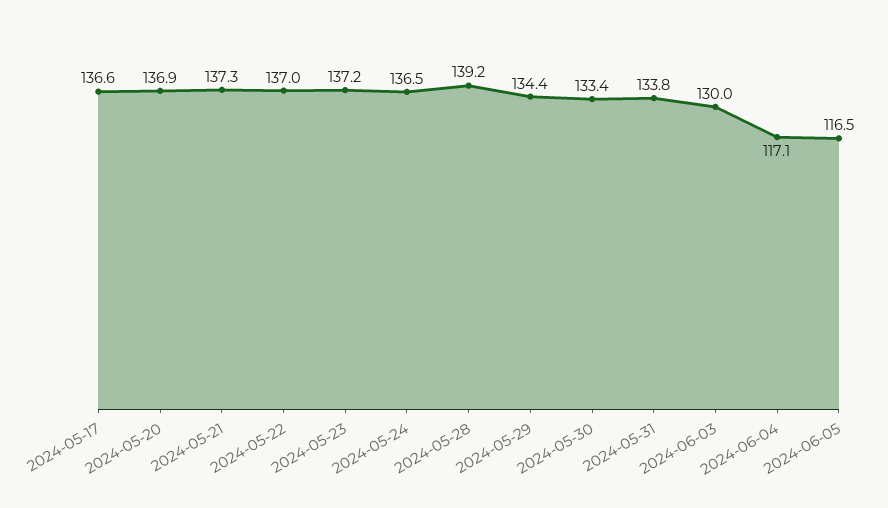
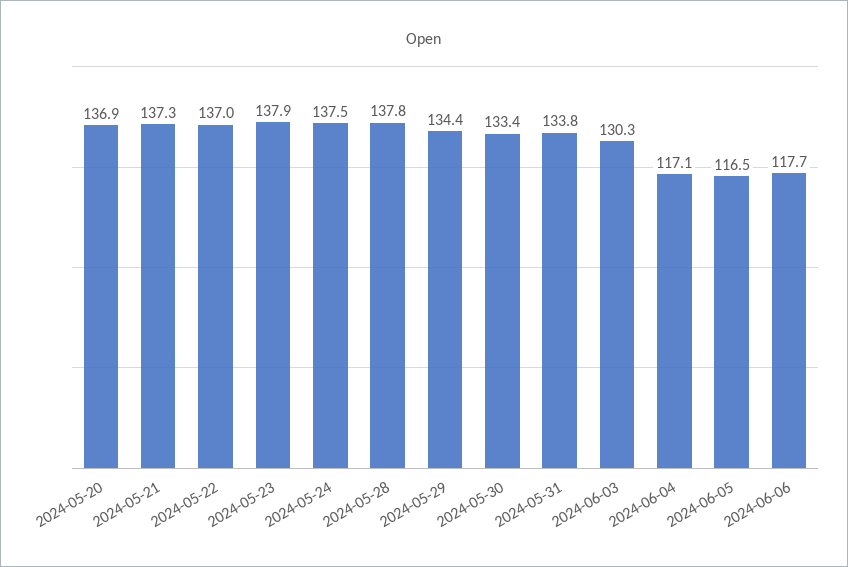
2024-05-17: 136.6 -> none
2024-05-23: 137.2 -> 137.9
2024-05-24: 136.5 -> 137.5
2024-05-28: 139.2 -> 137.8
2024-06-03: 130 -> 130.3
2024-06-06: none -> 117.7

